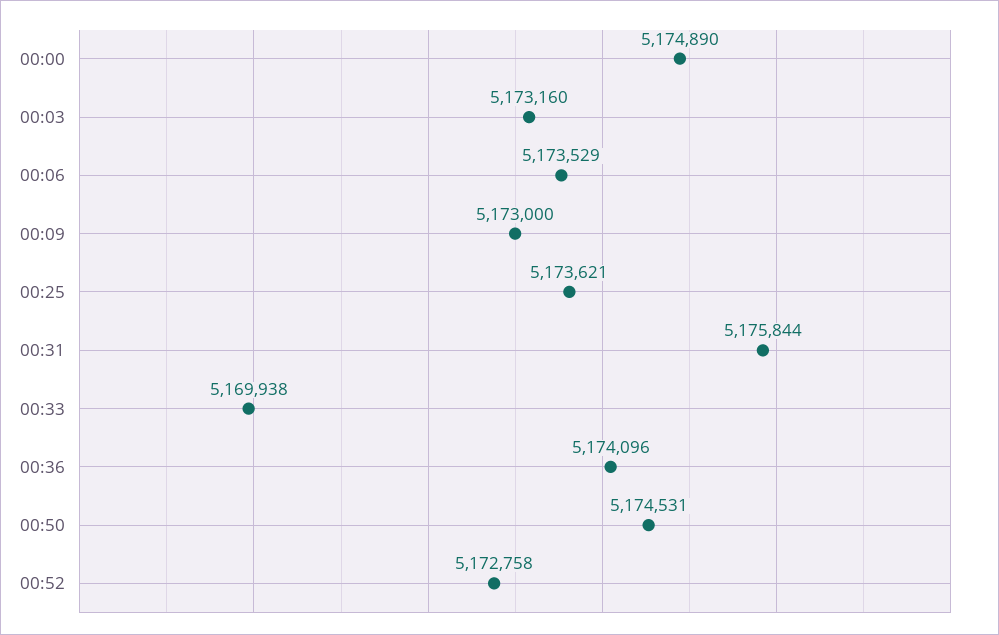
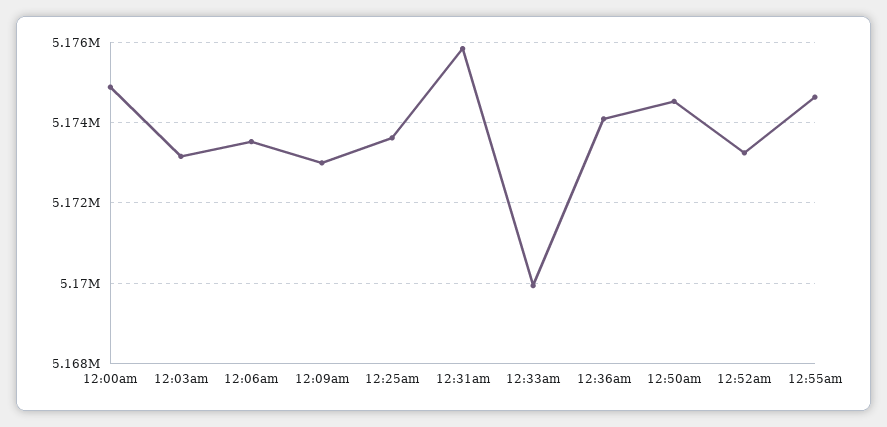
00:52: 5172758 -> 5173200
12:55am: none -> 5174600

